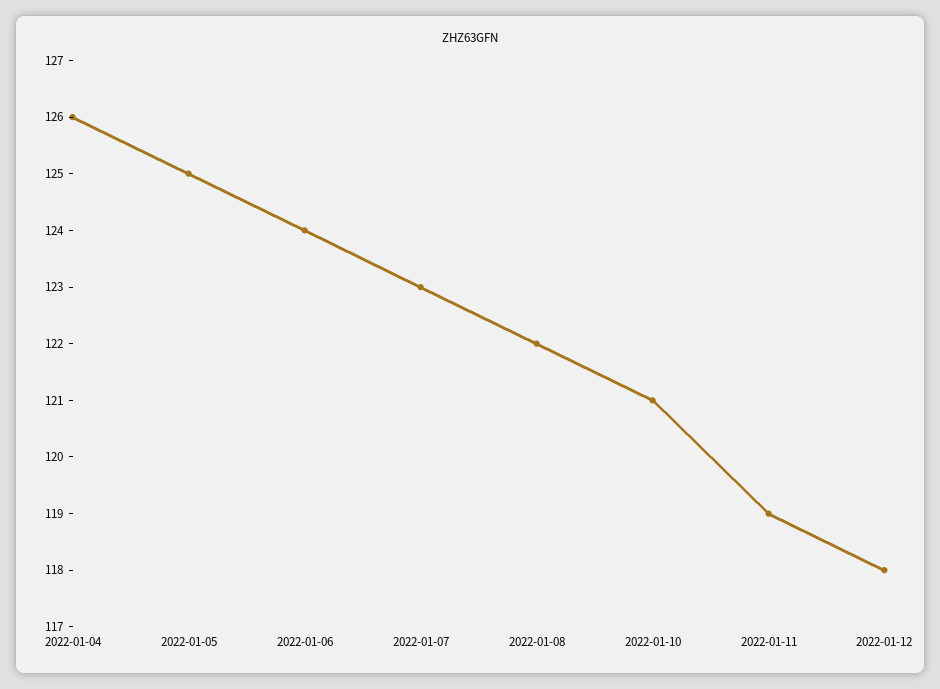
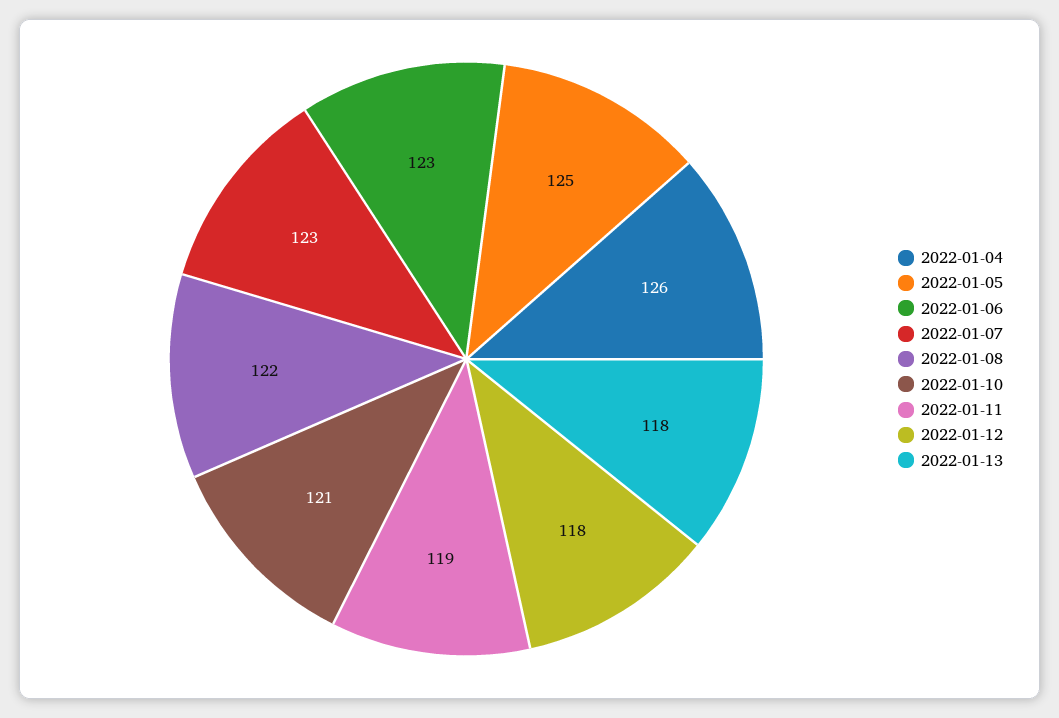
2022-01-06: 124 -> 123
2022-01-13: none -> 118

